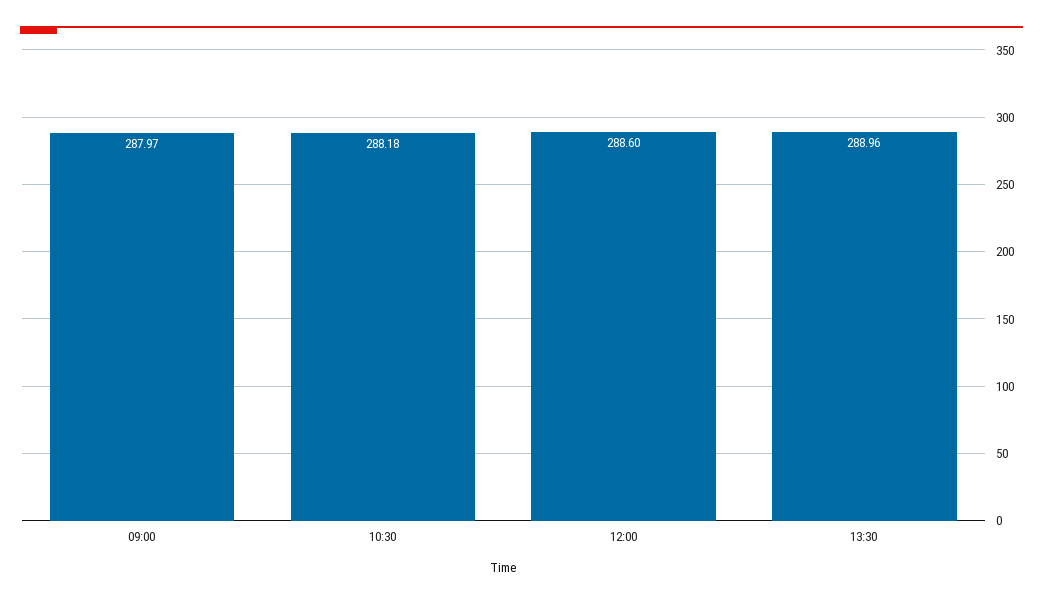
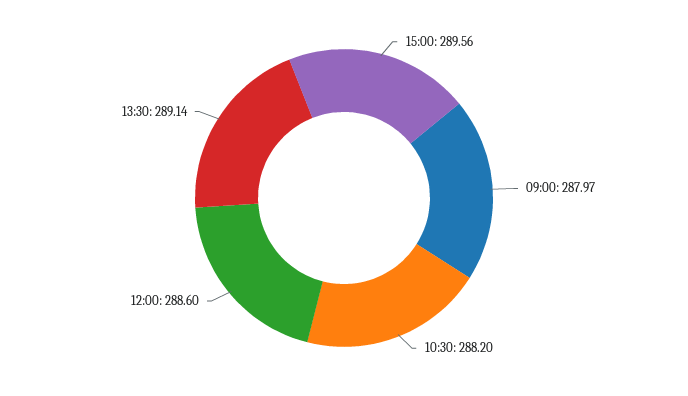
10:30: 288.18 -> 288.2
13:30: 288.96 -> 289.14
15:00: none -> 289.56

